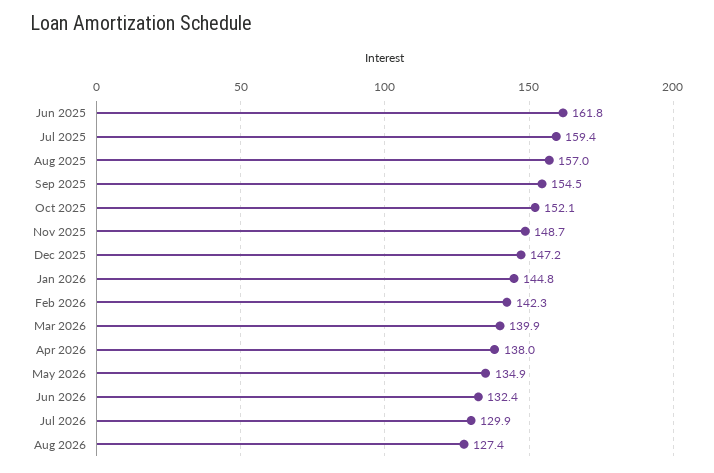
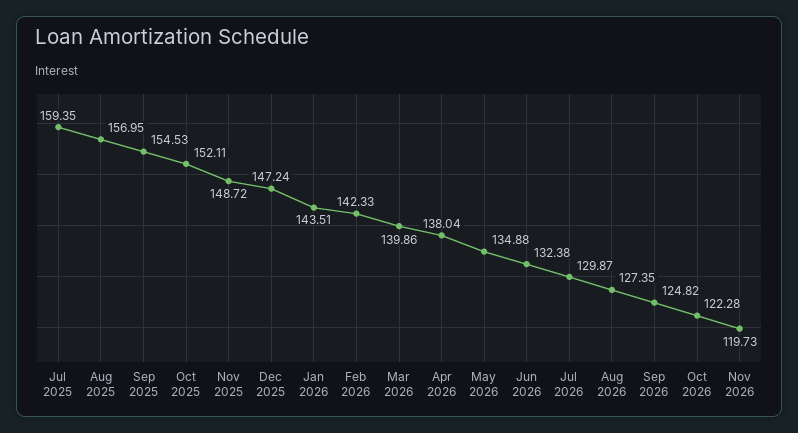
Jun 2025: 161.8 -> none
Jan 2026: 144.8 -> 143.51
Sep 2026: none -> 124.82
Oct 2026: none -> 122.28
Nov 2026: none -> 119.73

